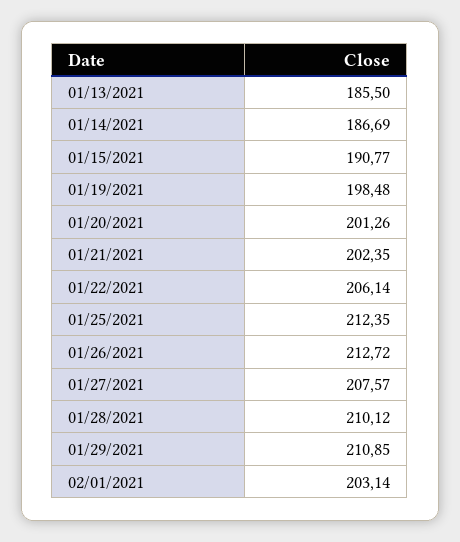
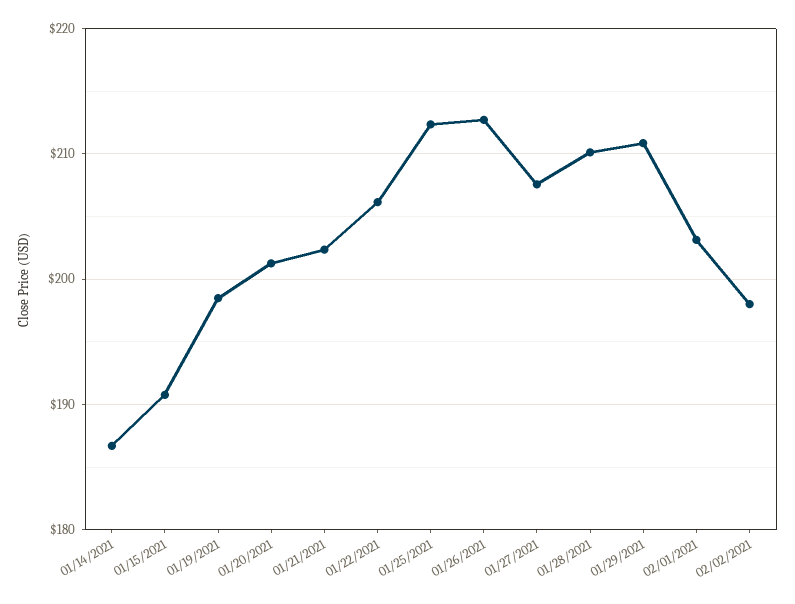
01/13/2021: 185.5 -> none
02/02/2021: none -> 198

